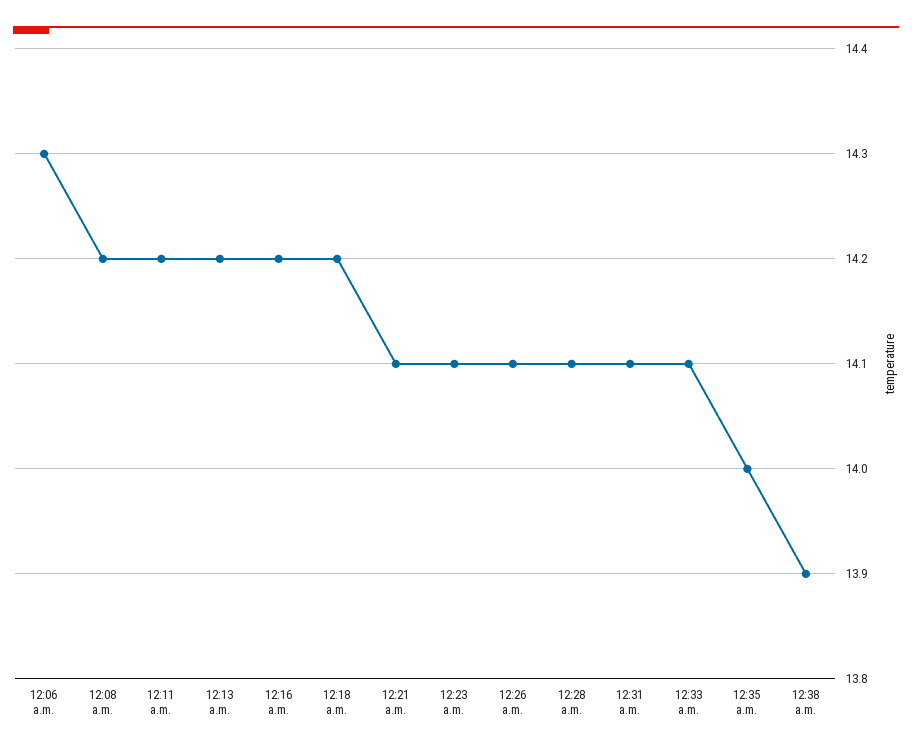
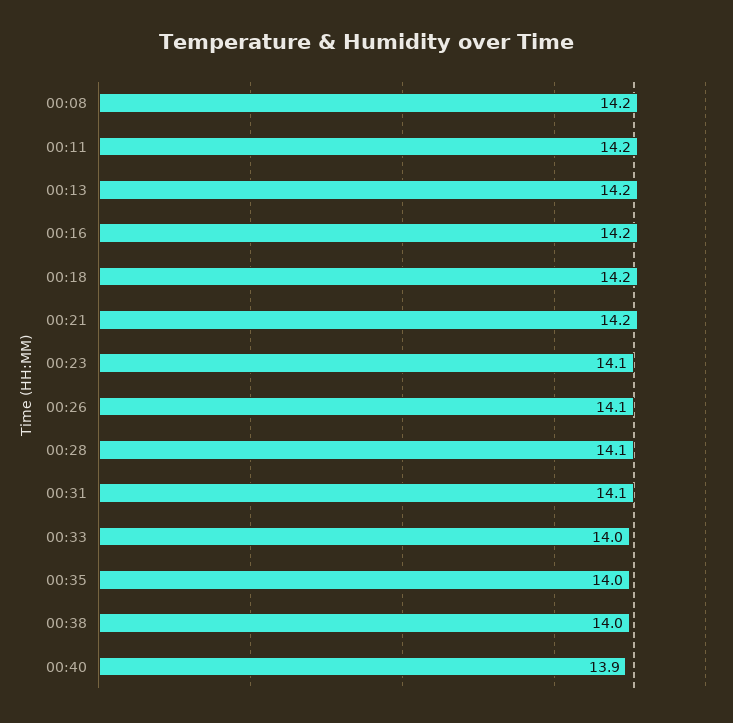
12:06 a.m.: 14.3 -> none
12:21 a.m.: 14.1 -> 14.2
12:33 a.m.: 14.1 -> 14
12:38 a.m.: 13.9 -> 14
00:40: none -> 13.9

